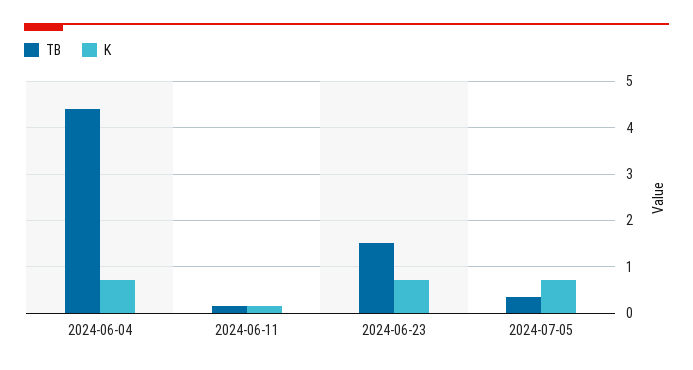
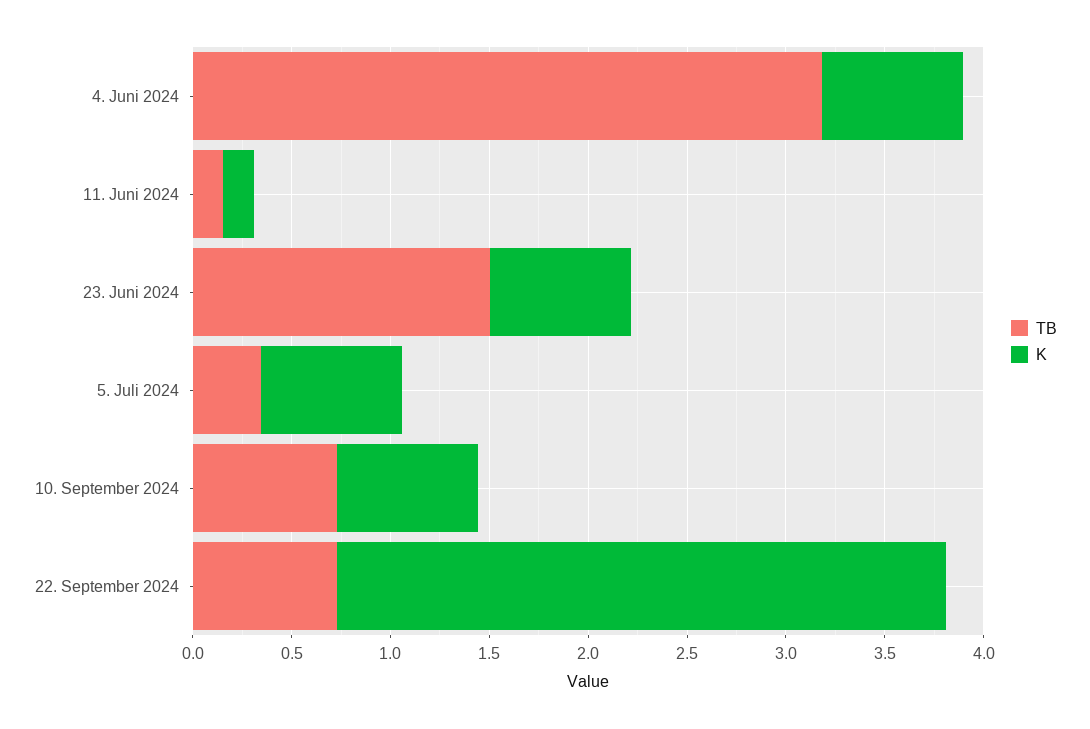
TB, 2024-06-04: 4.4 -> 3.2
TB, 10. September 2024: none -> 0.7
K, 10. September 2024: none -> 0.7
TB, 22. September 2024: none -> 0.7
K, 22. September 2024: none -> 3.1

